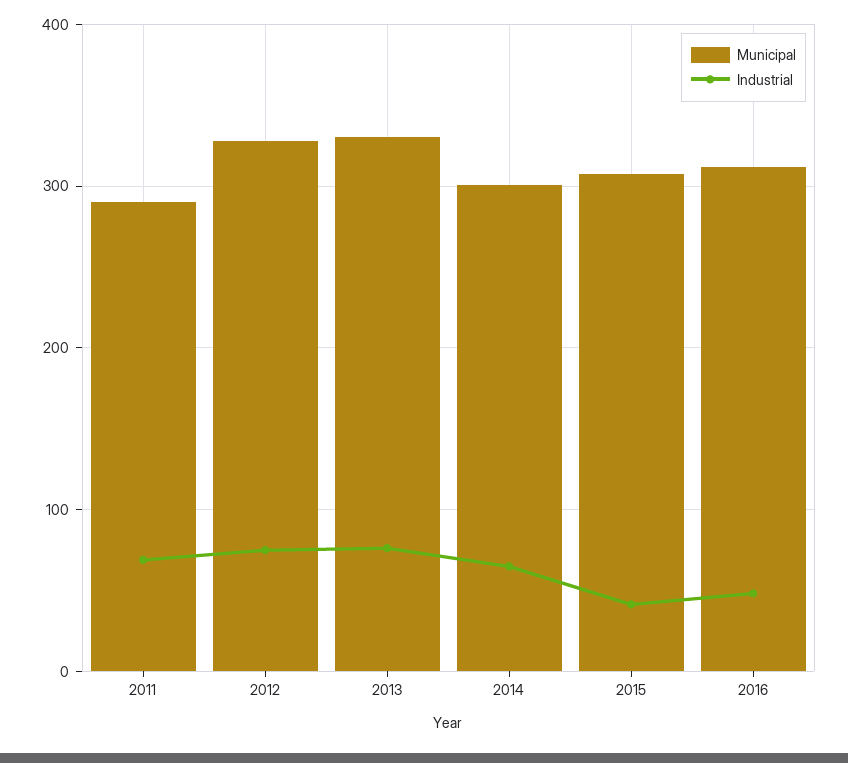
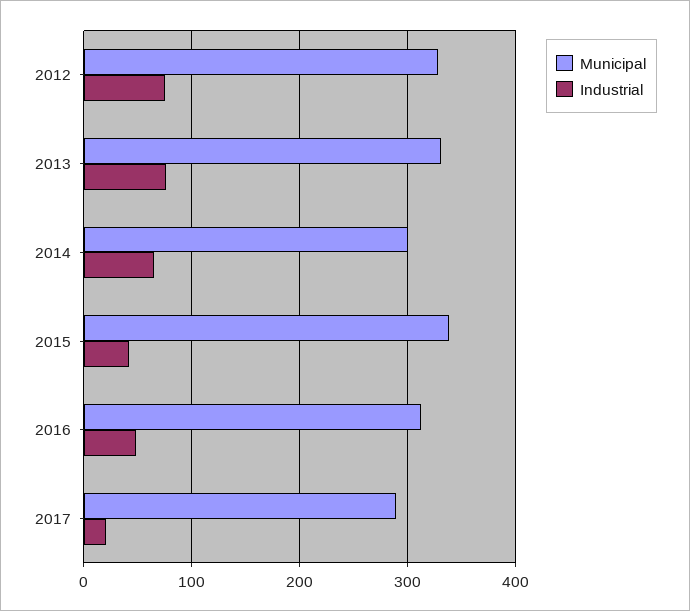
Municipal, 2011: 290 -> none
Industrial, 2011: 70 -> none
Municipal, 2015: 310 -> 340
Municipal, 2017: none -> 290
Industrial, 2017: none -> 20

